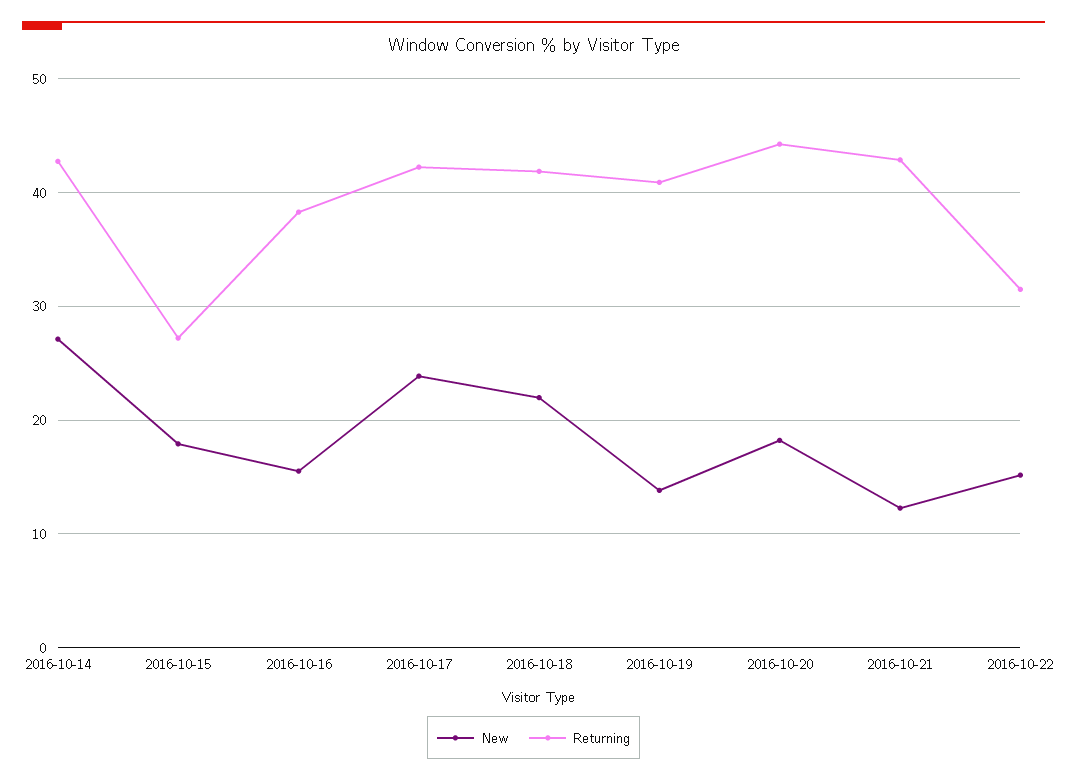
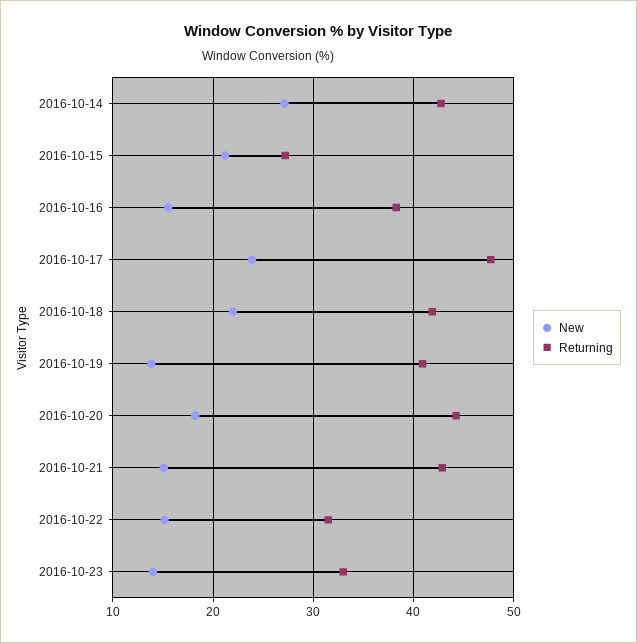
New, 2016-10-15: 18 -> 21
Returning, 2016-10-17: 42 -> 48
New, 2016-10-21: 12 -> 15
New, 2016-10-23: none -> 14
Returning, 2016-10-23: none -> 33

